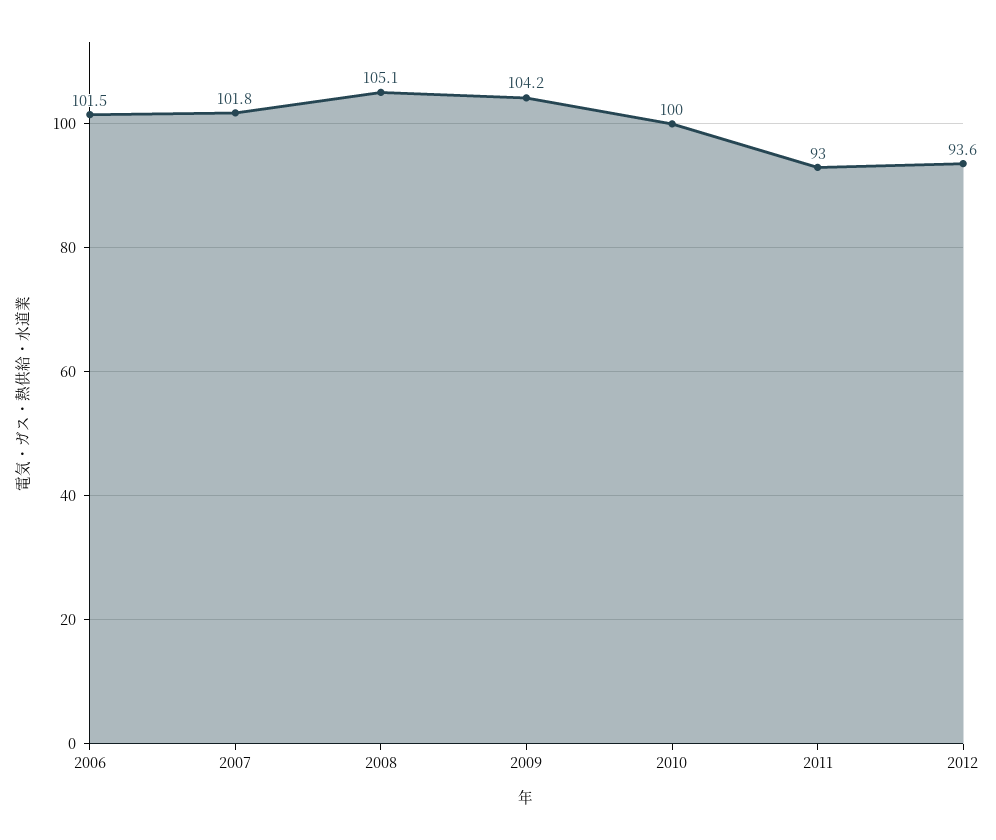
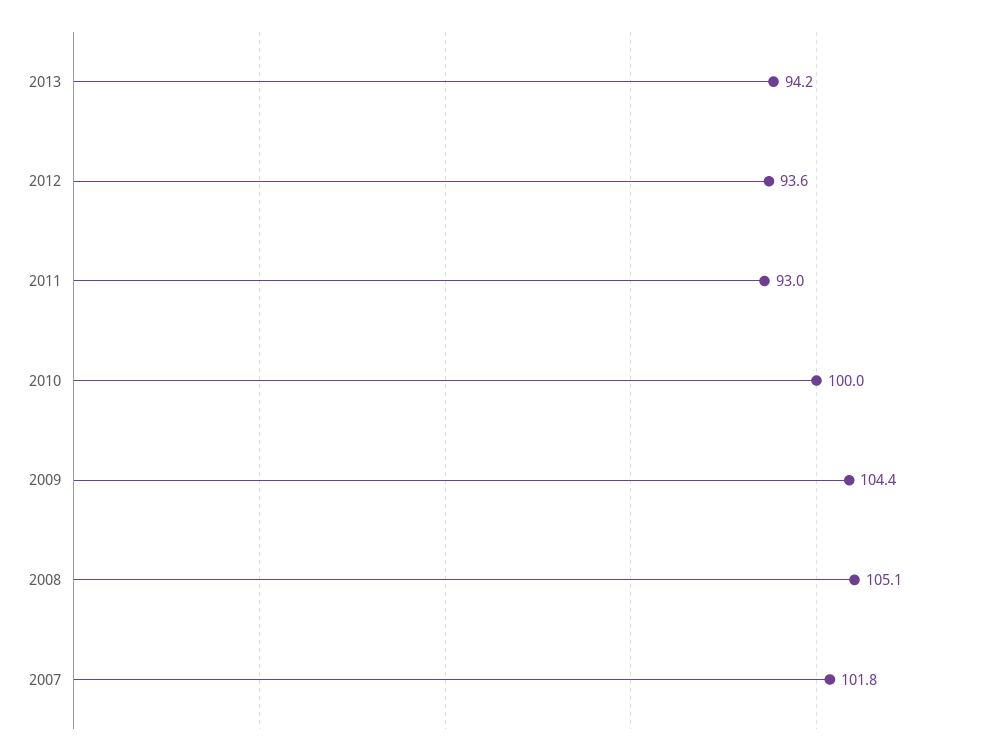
2006: 101.5 -> none
2009: 104.2 -> 104.4
2013: none -> 94.2

